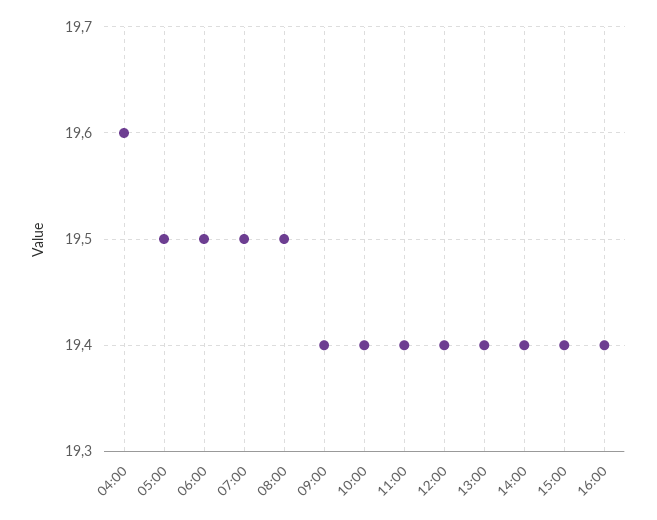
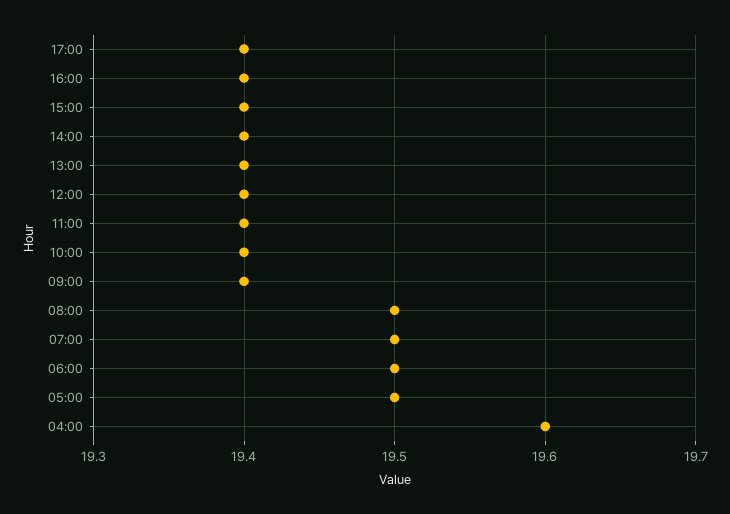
17:00: none -> 19.4

